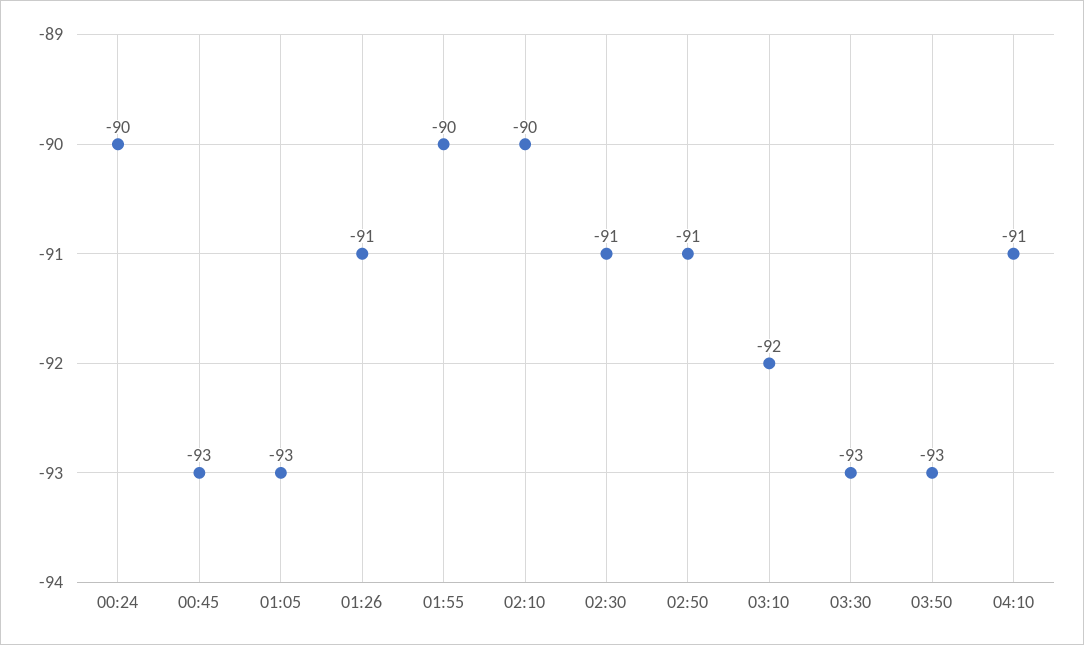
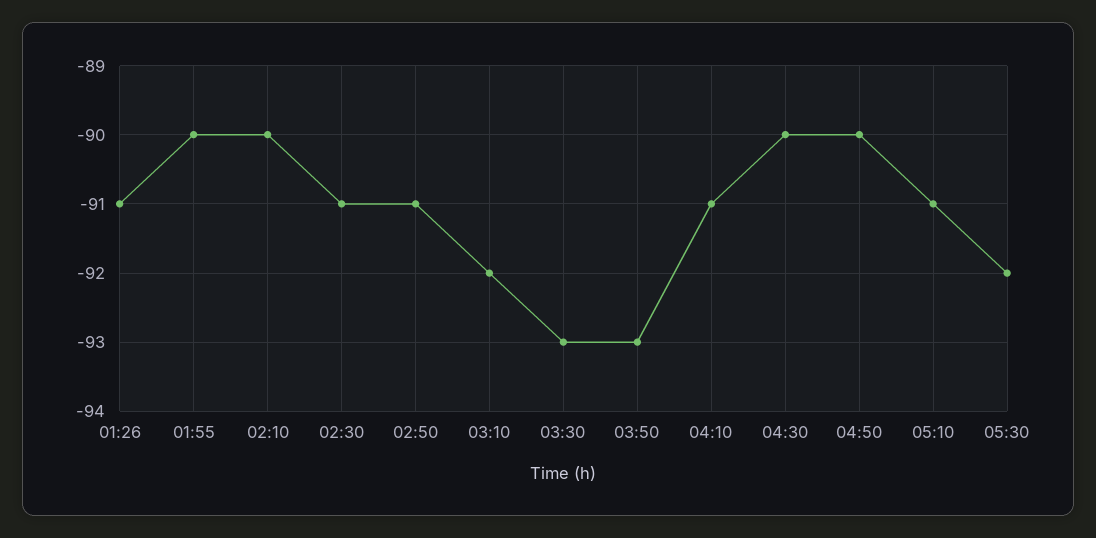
00:24: -90 -> none
00:45: -93 -> none
01:05: -93 -> none
04:30: none -> -90
04:50: none -> -90
05:10: none -> -91
05:30: none -> -92

